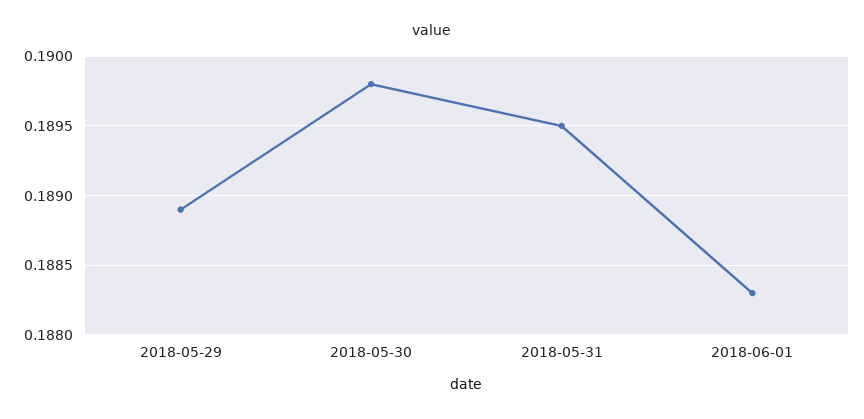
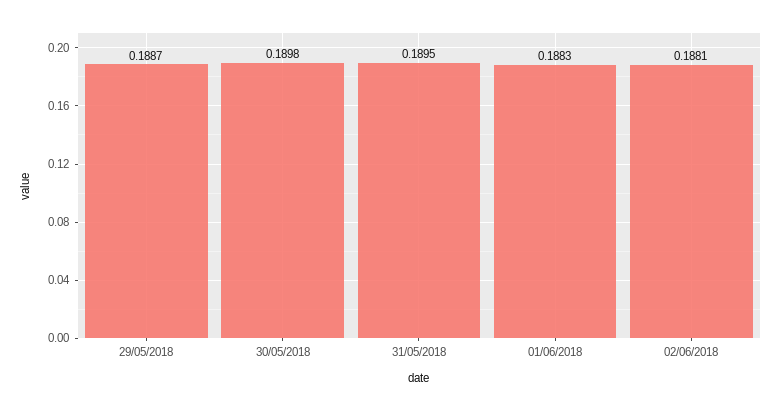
2018-05-29: 0.1889 -> 0.1887
02/06/2018: none -> 0.1881

